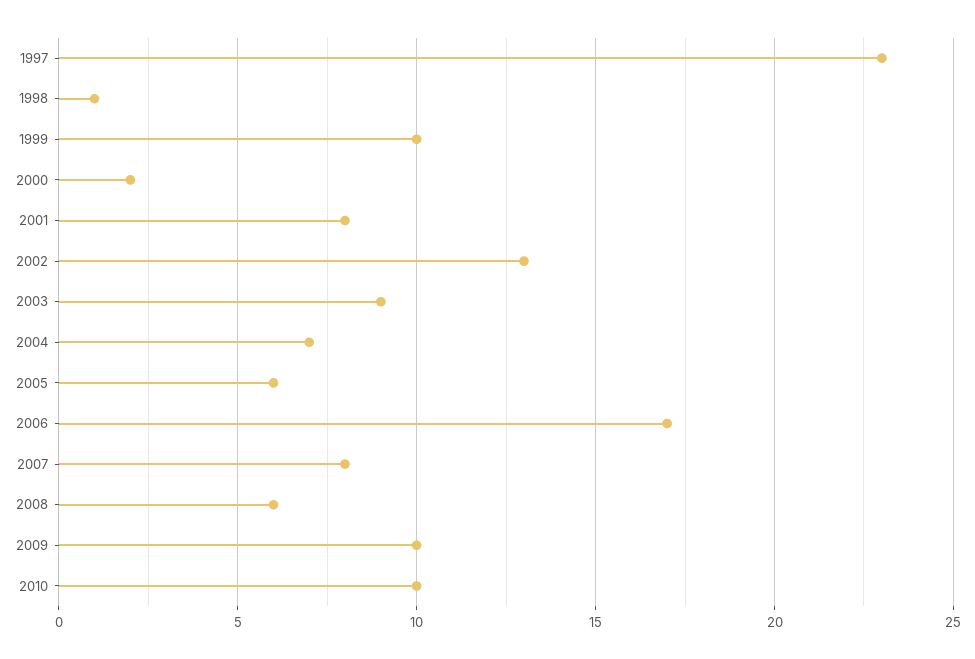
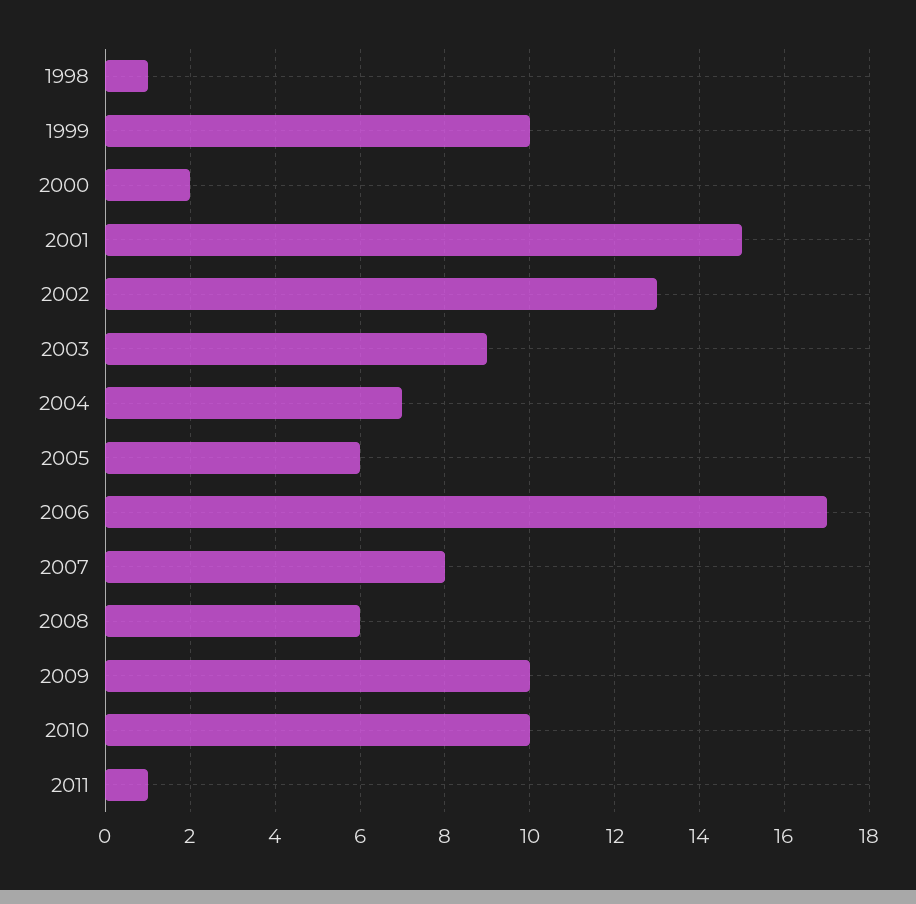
1997: 23 -> none
2001: 8 -> 15
2011: none -> 1

